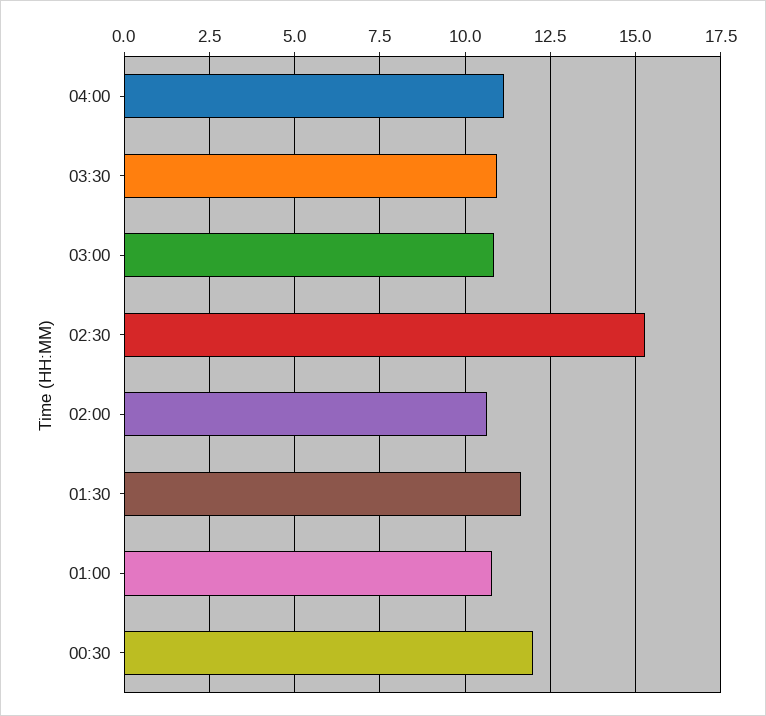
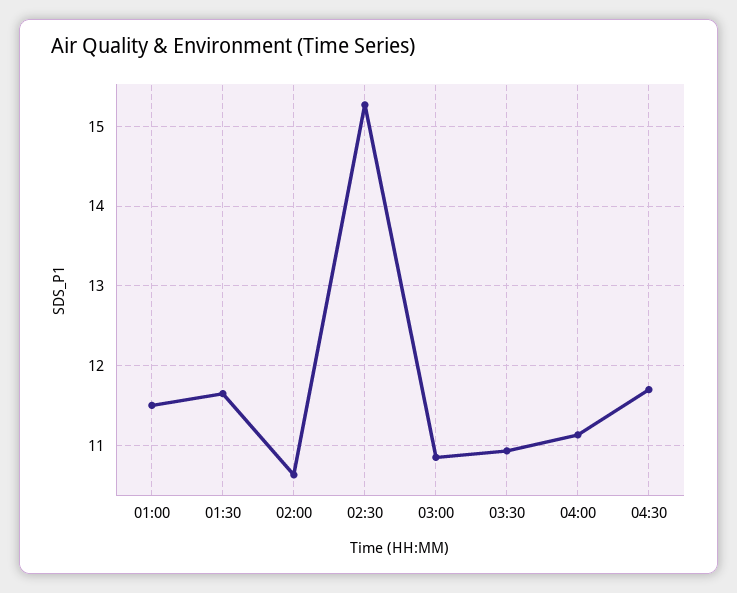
01:00: 10.75 -> 11.5
00:30: 12 -> none
04:30: none -> 11.7

